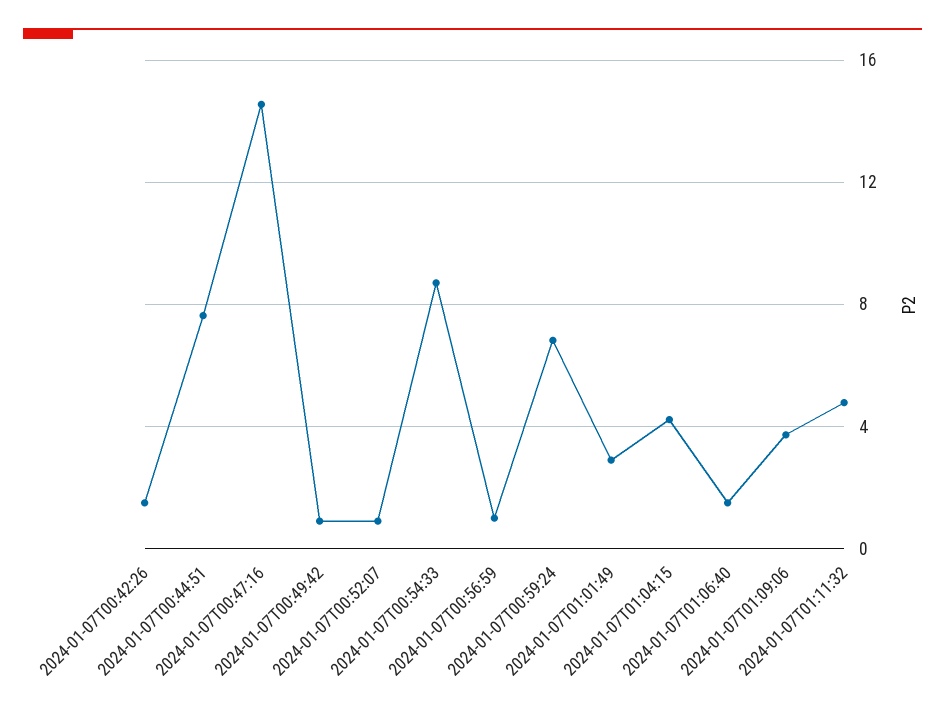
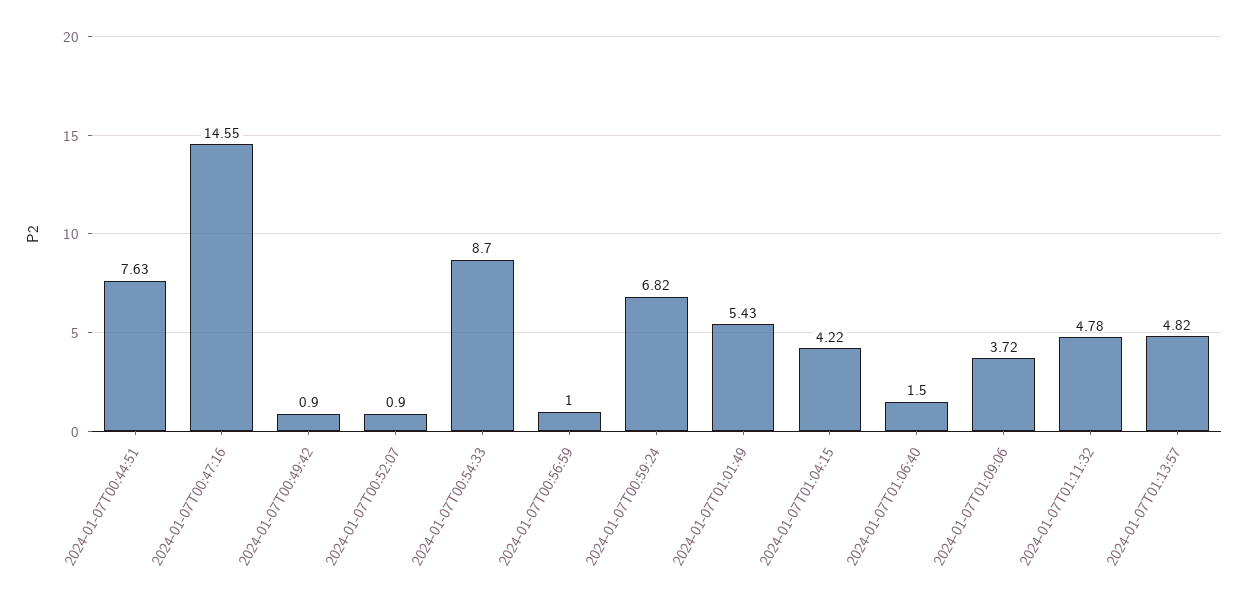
2024-01-07T00:42:26: 1.5 -> none
2024-01-07T01:01:49: 3 -> 5.43
2024-01-07T01:13:57: none -> 4.82

